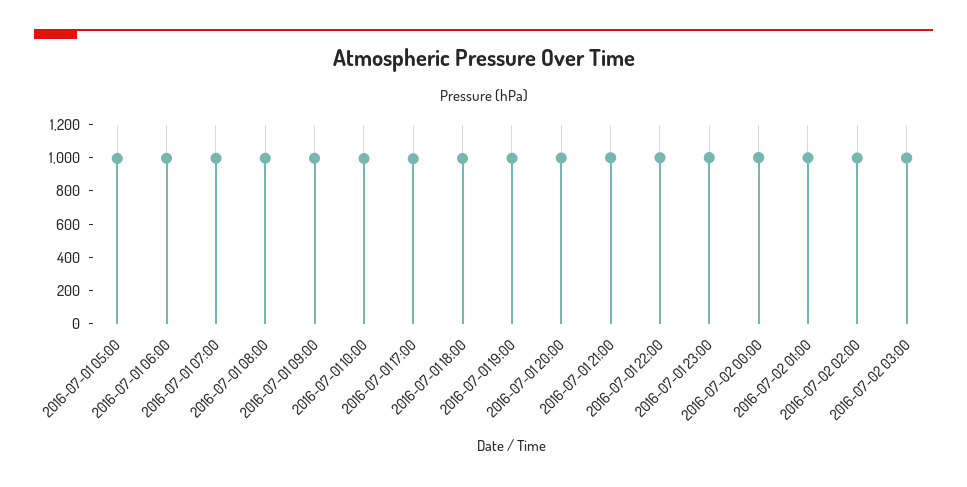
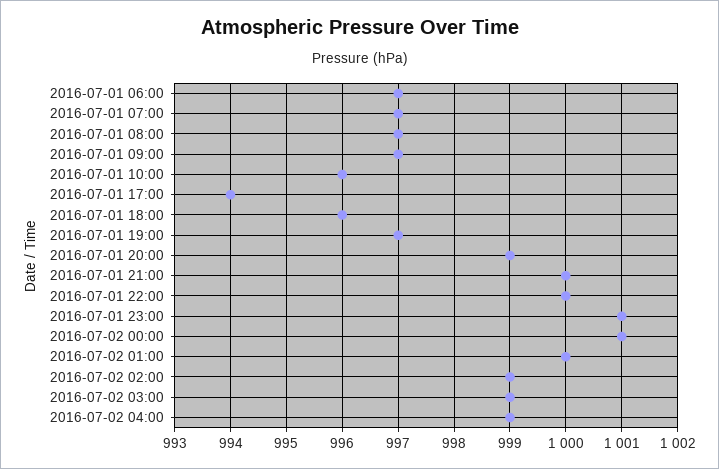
2016-07-01 05:00: 1000 -> none
2016-07-02 04:00: none -> 999

